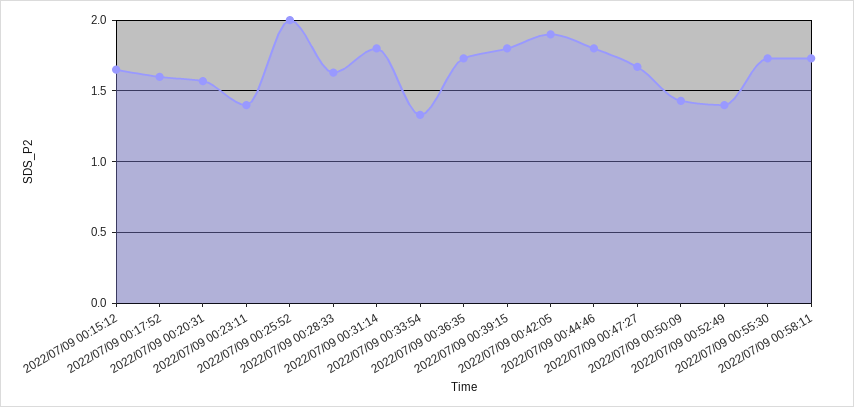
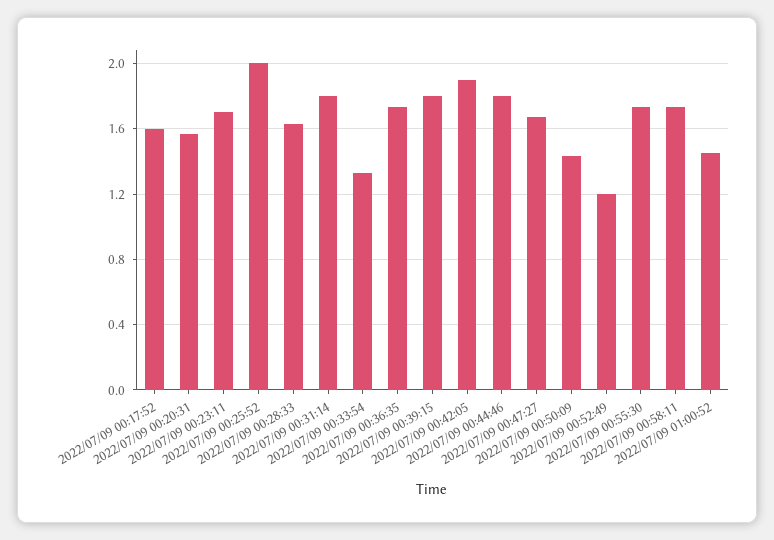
2022/07/09 00:15:12: 1.65 -> none
2022/07/09 00:23:11: 1.4 -> 1.7
2022/07/09 00:52:49: 1.4 -> 1.2
2022/07/09 01:00:52: none -> 1.45

